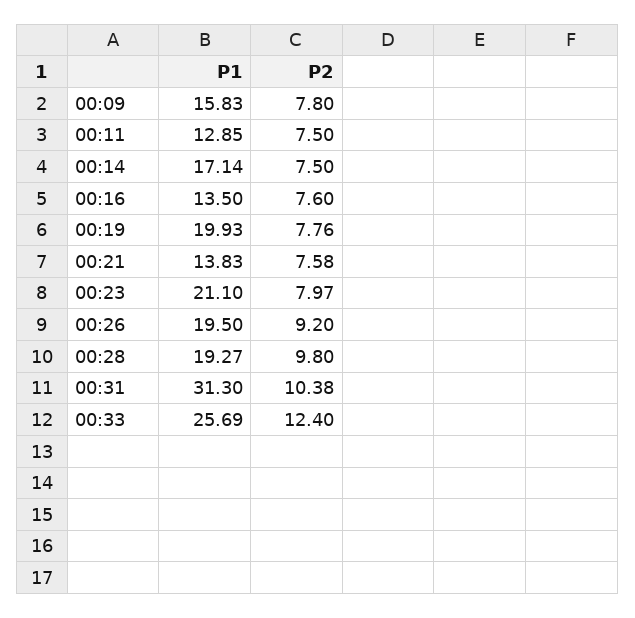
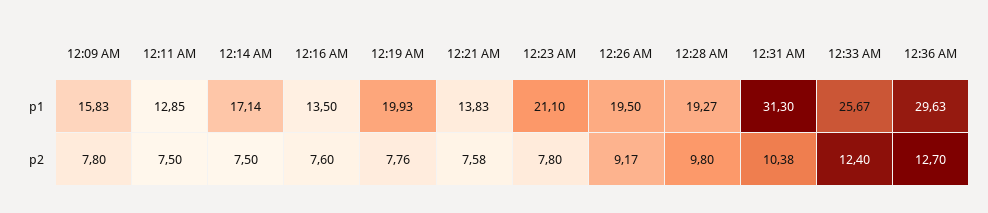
P2, 00:23: 7.97 -> 7.8
P2, 00:26: 9.2 -> 9.17
P1, 00:33: 25.69 -> 25.67
P1, 12:36 AM: none -> 29.63
P2, 12:36 AM: none -> 12.7

